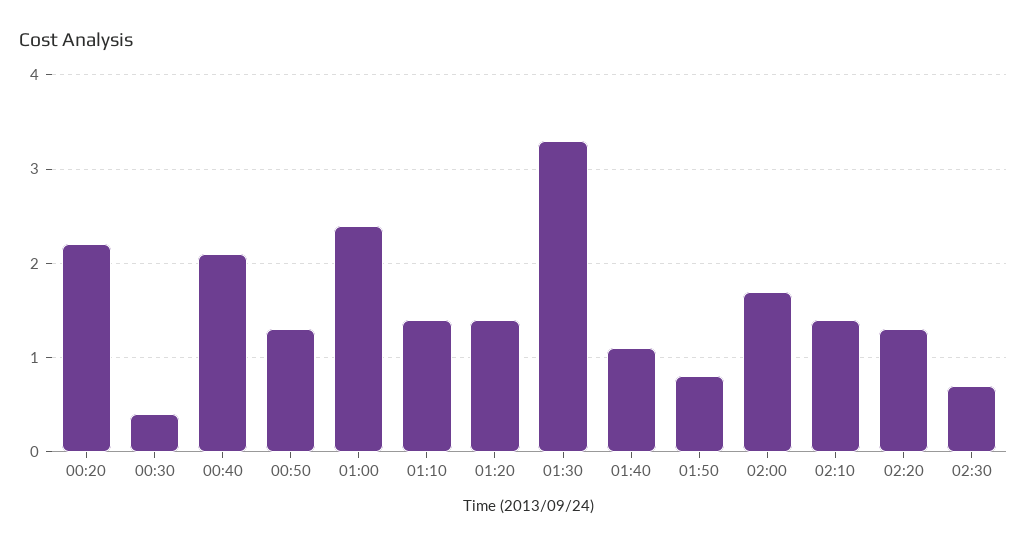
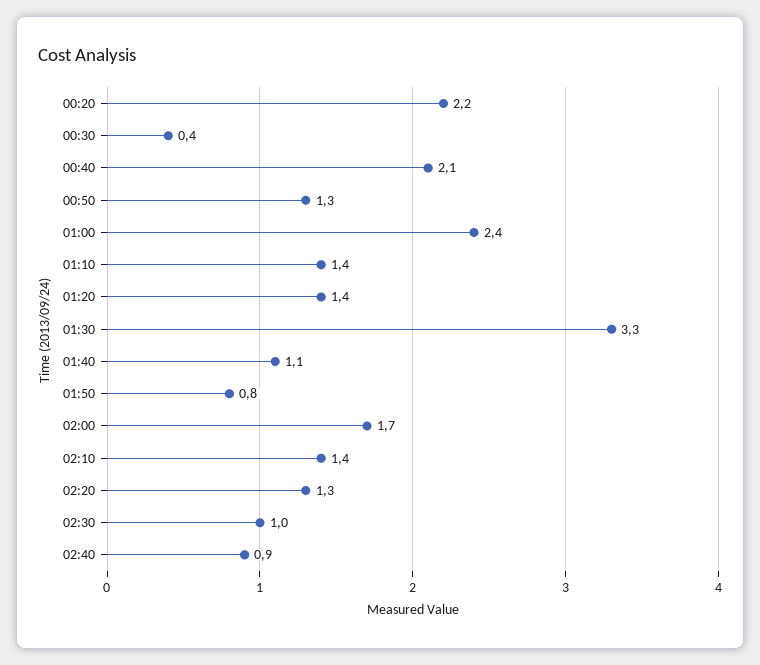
02:30: 0.7 -> 1
02:40: none -> 0.9

